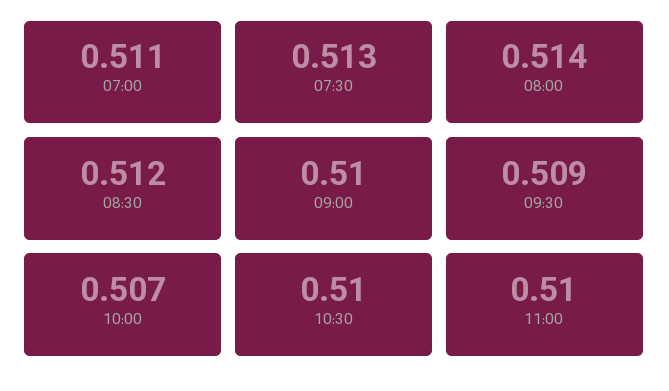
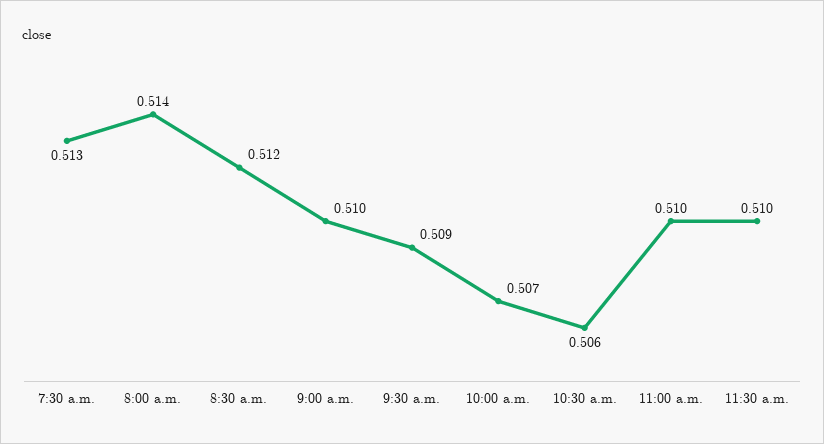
07:00: 0.511 -> none
10:30: 0.51 -> 0.506
11:30 a.m.: none -> 0.51

